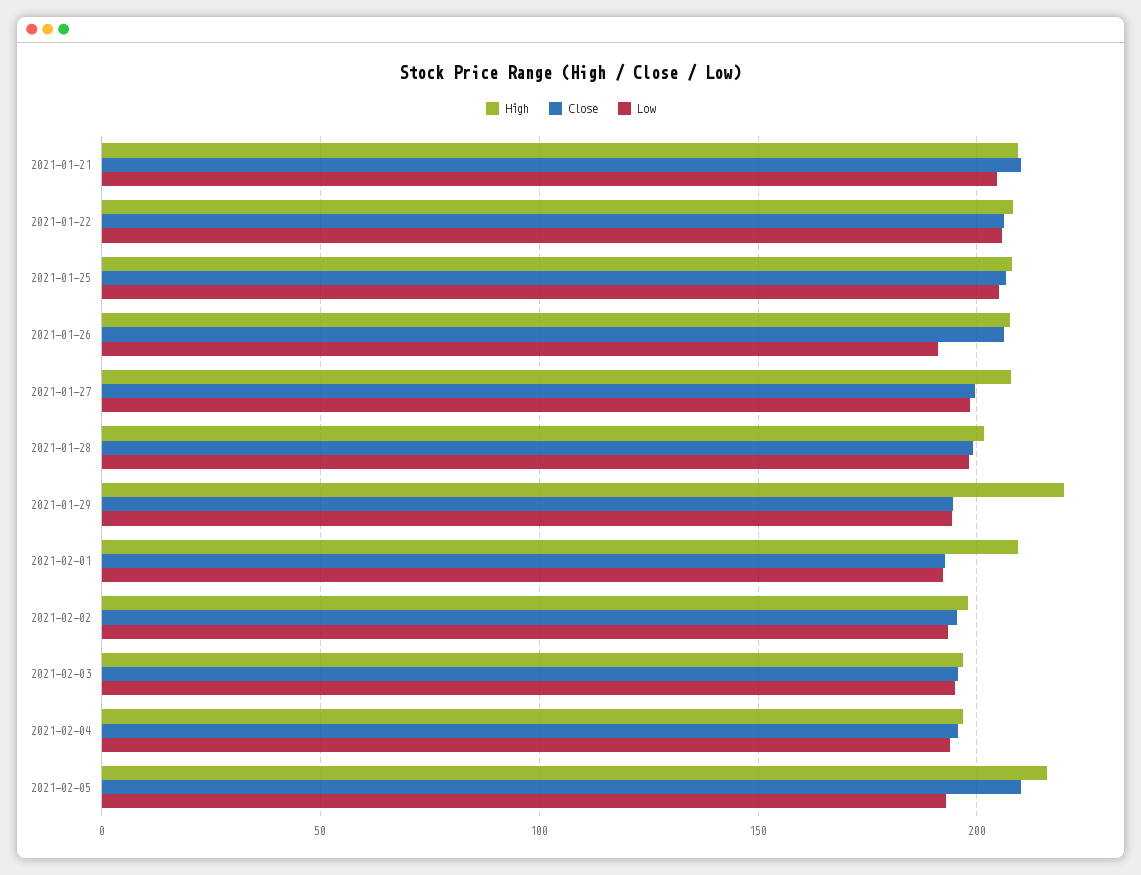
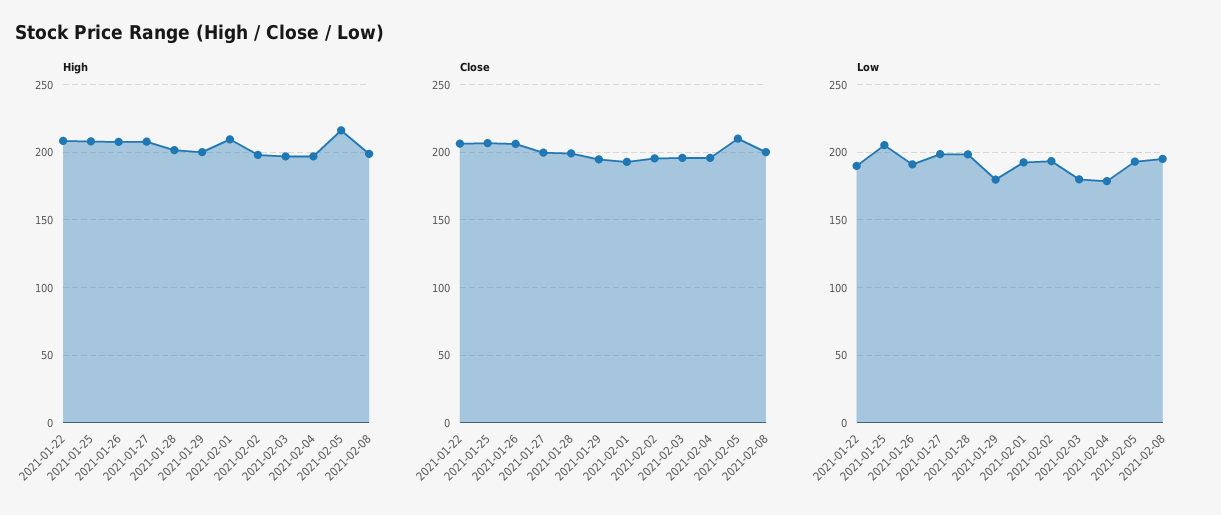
High, 2021-01-21: 210 -> none
Close, 2021-01-21: 210 -> none
Low, 2021-01-21: 205 -> none
Low, 2021-01-22: 205 -> 190
High, 2021-01-29: 220 -> 200
Low, 2021-01-29: 195 -> 180
Low, 2021-02-03: 195 -> 180
Low, 2021-02-04: 195 -> 180
High, 2021-02-08: none -> 200
Close, 2021-02-08: none -> 200
Low, 2021-02-08: none -> 195

